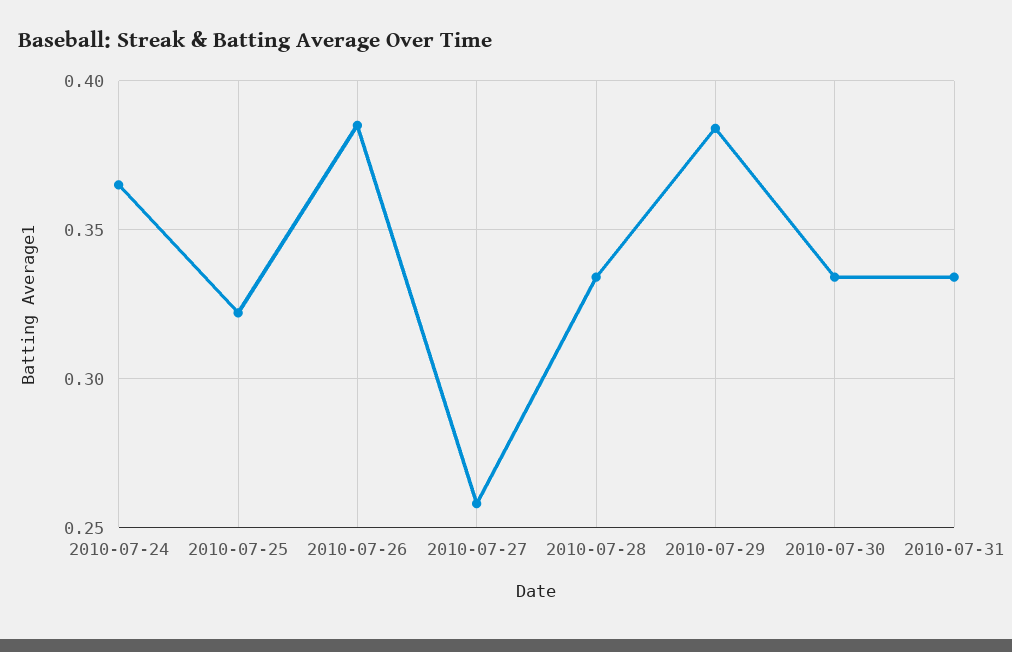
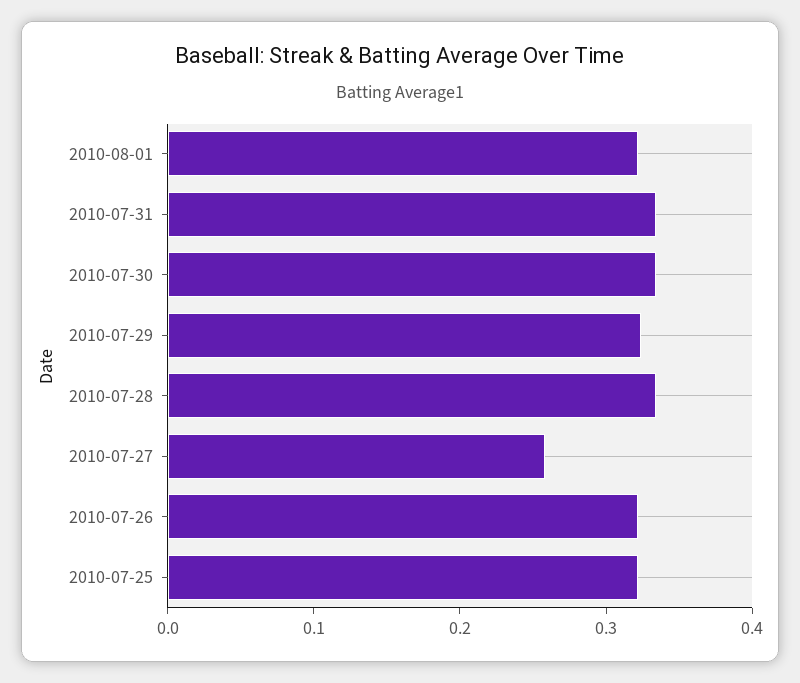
2010-07-24: 0.365 -> none
2010-07-26: 0.385 -> 0.32
2010-07-29: 0.385 -> 0.32
2010-08-01: none -> 0.32

